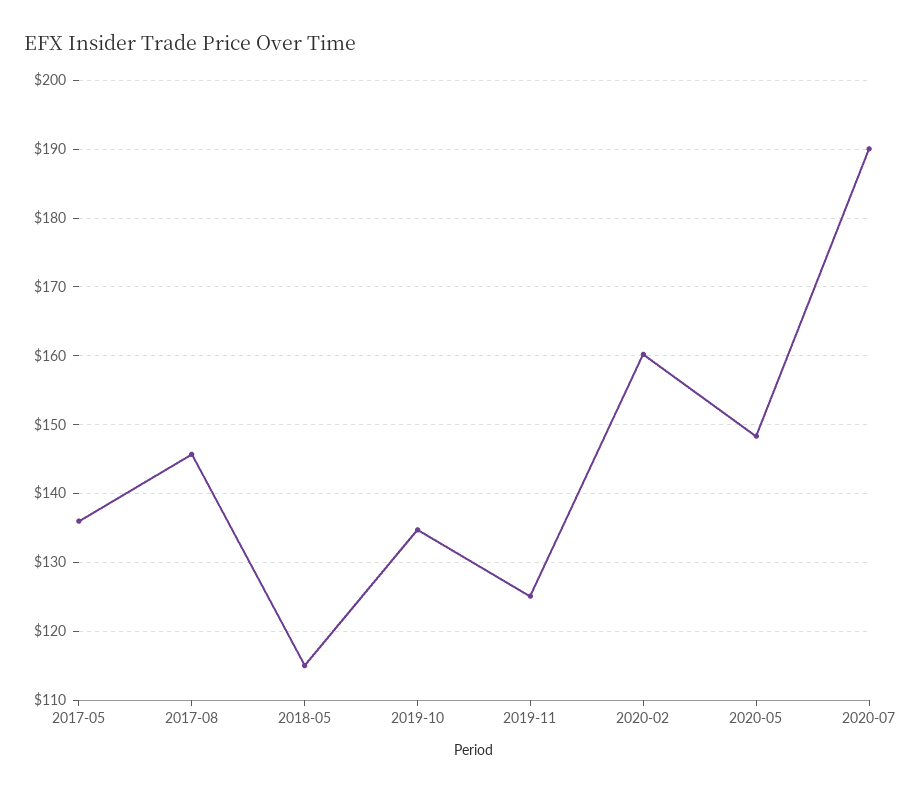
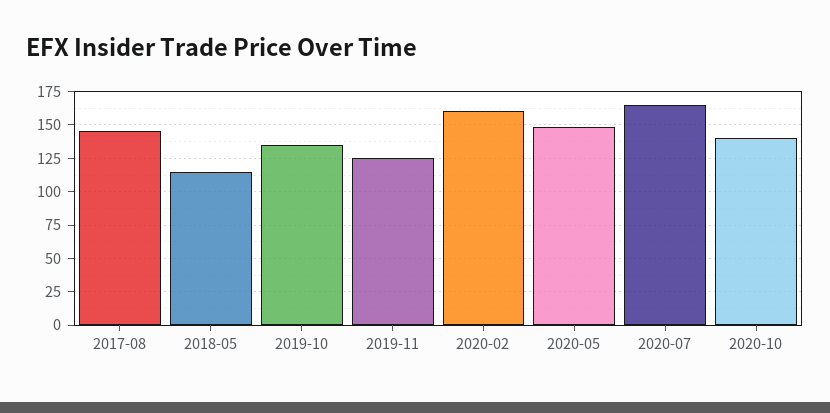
2017-05: 136 -> none
2020-07: 190 -> 165
2020-10: none -> 140

